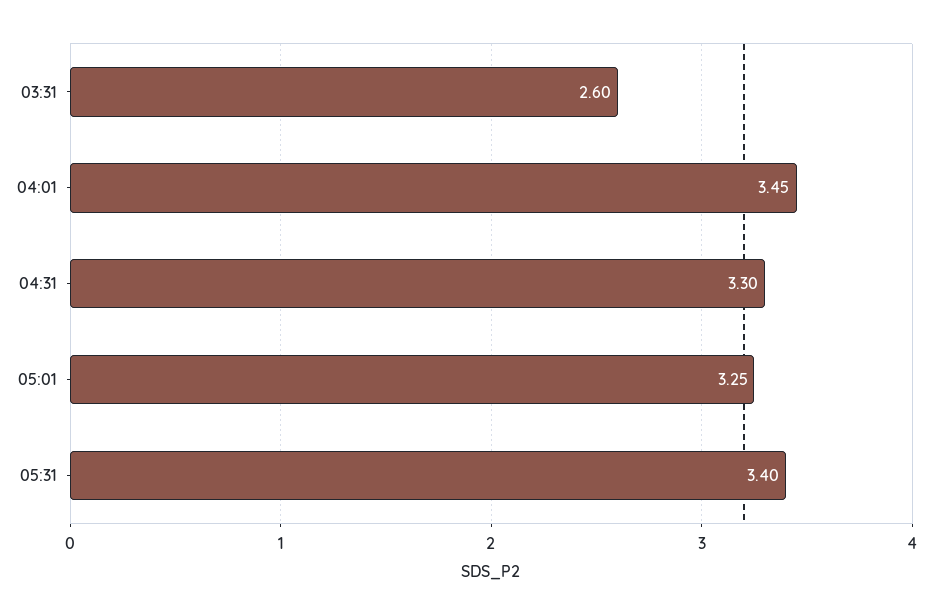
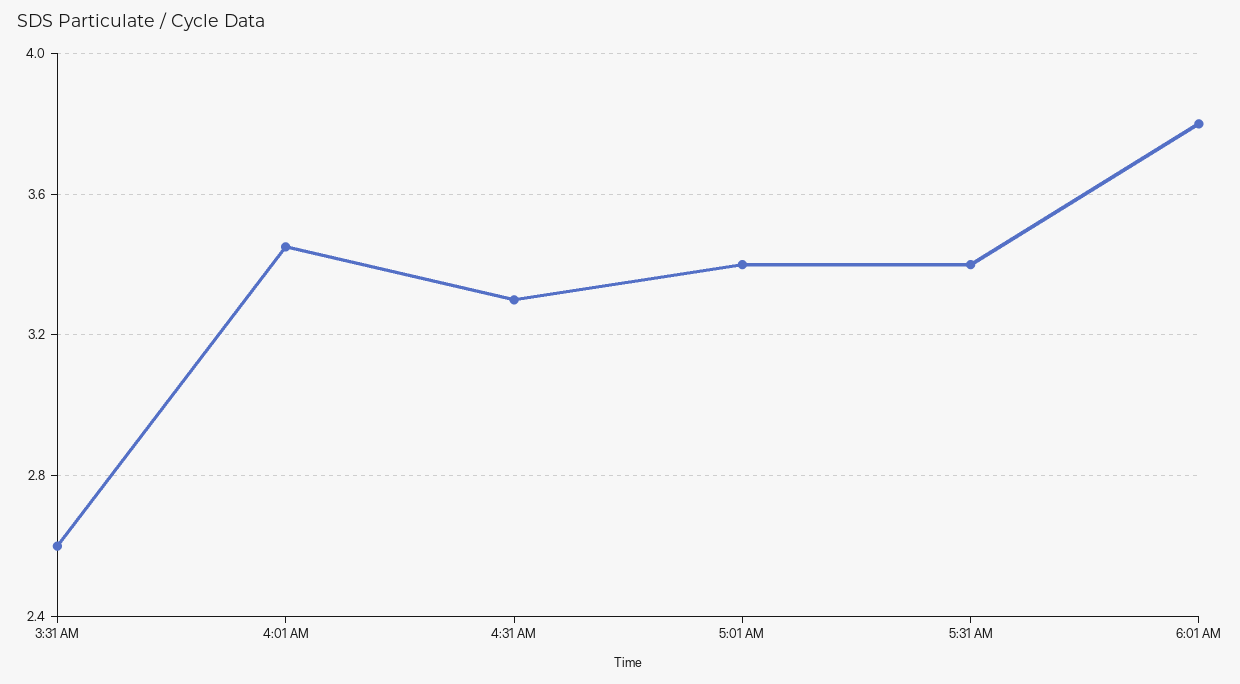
05:01: 3.25 -> 3.4
6:01 AM: none -> 3.8

